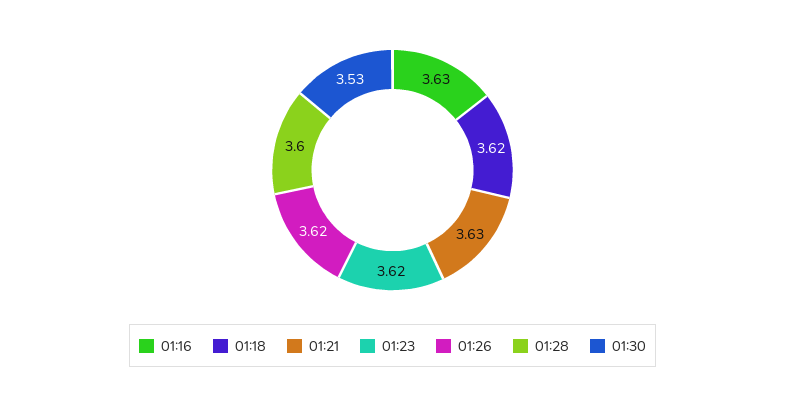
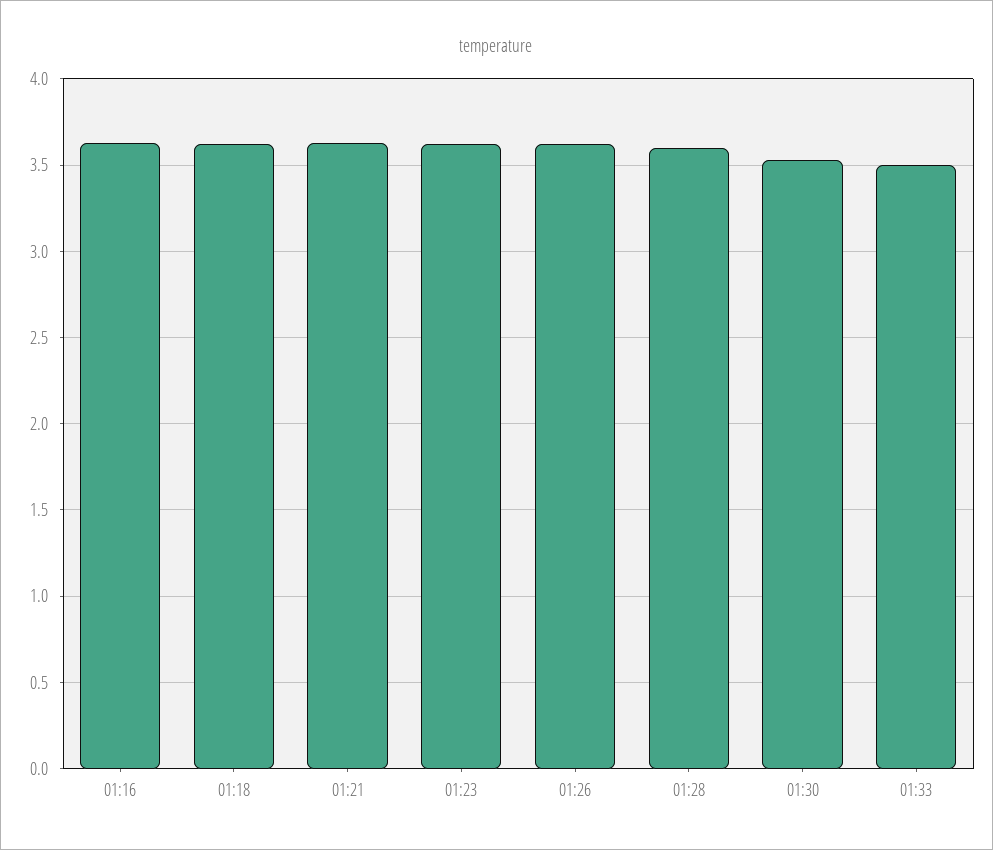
01:33: none -> 3.5

